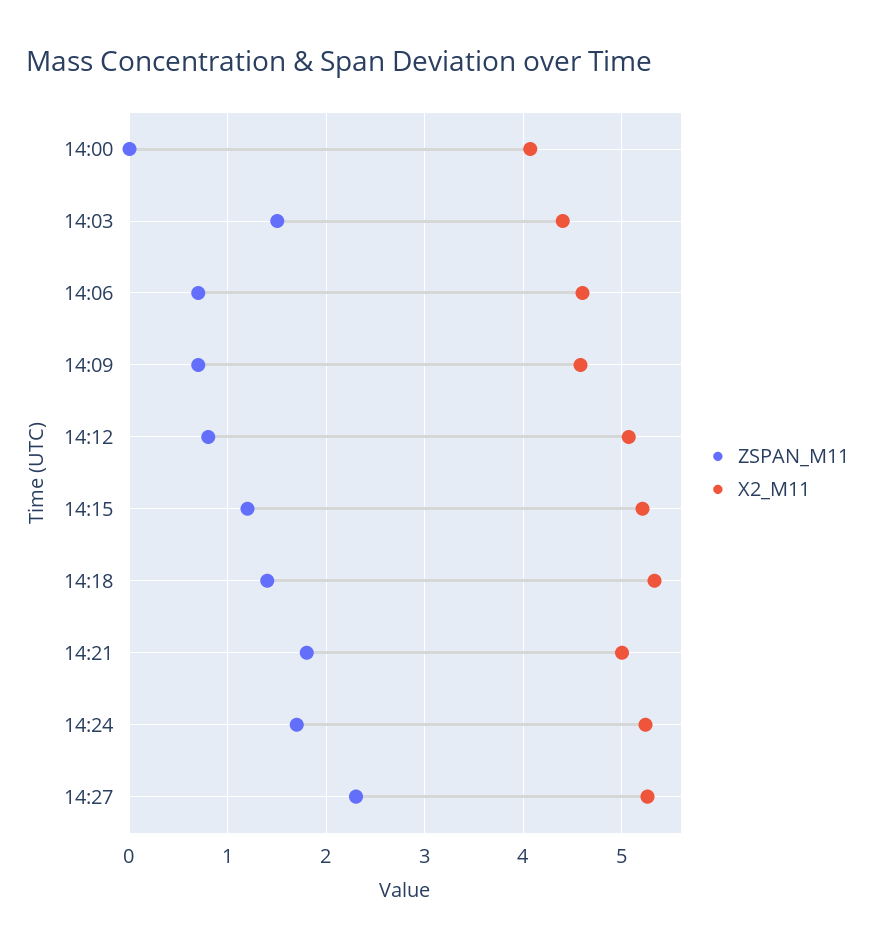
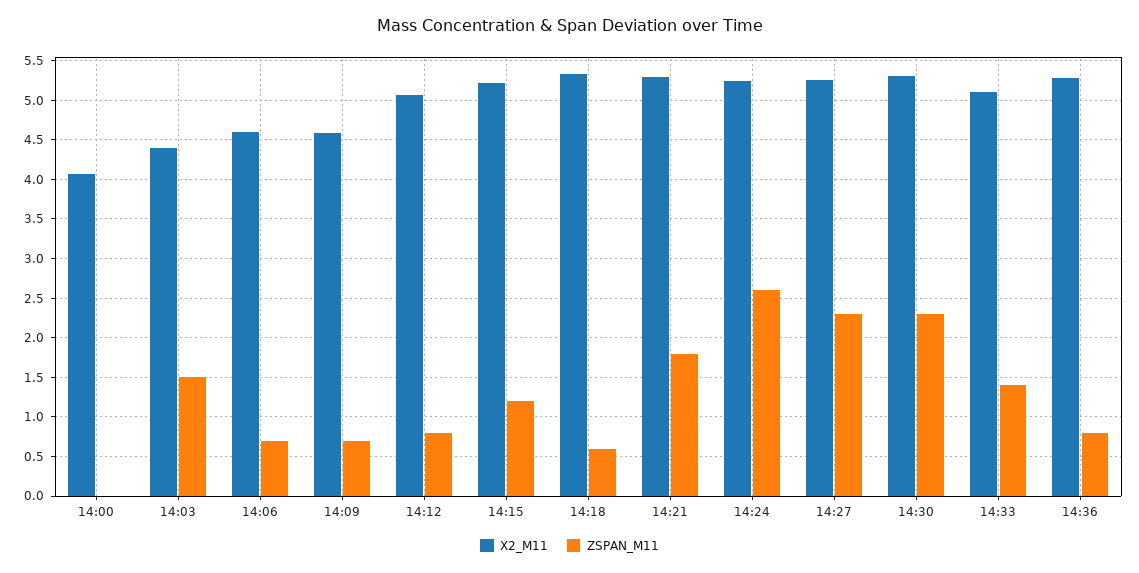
ZSPAN_M11, 14:18: 1.4 -> 0.6
X2_M11, 14:21: 5 -> 5.3
ZSPAN_M11, 14:24: 1.7 -> 2.6
X2_M11, 14:30: none -> 5.3
ZSPAN_M11, 14:30: none -> 2.3
X2_M11, 14:33: none -> 5.1
ZSPAN_M11, 14:33: none -> 1.4
X2_M11, 14:36: none -> 5.3
ZSPAN_M11, 14:36: none -> 0.8

